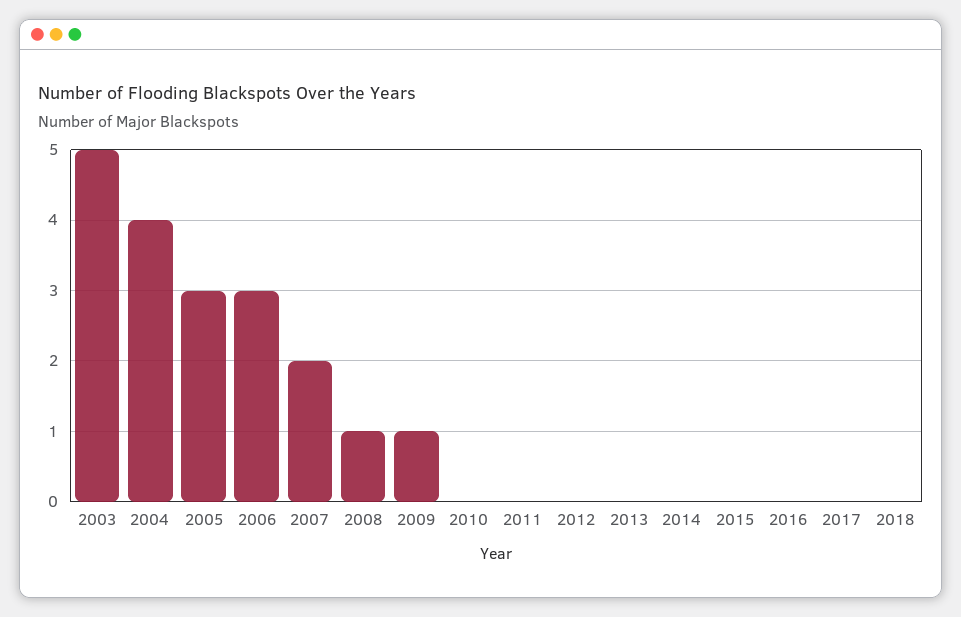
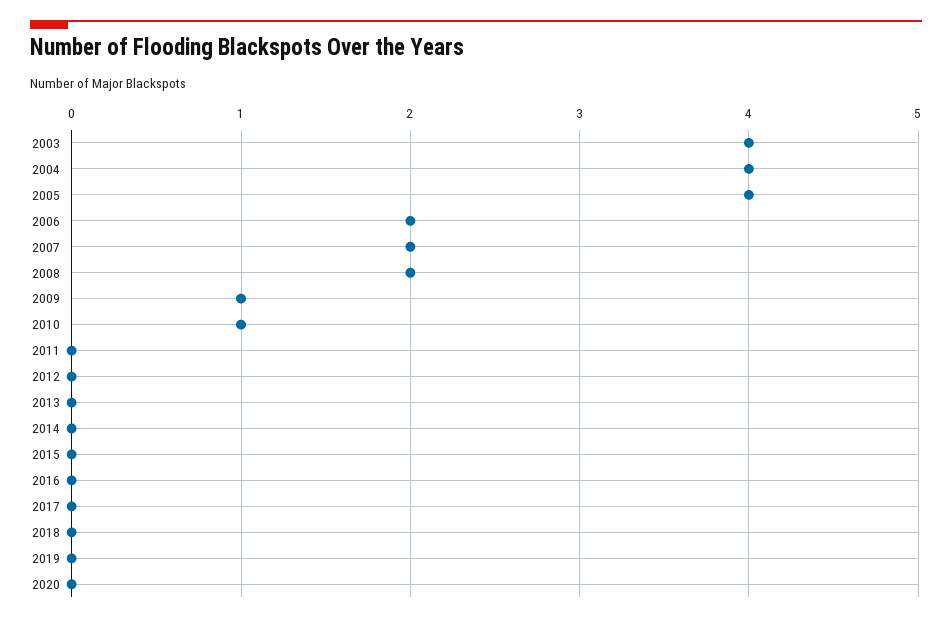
2003: 5 -> 4
2005: 3 -> 4
2006: 3 -> 2
2008: 1 -> 2
2010: 0 -> 1
2019: none -> 0
2020: none -> 0

